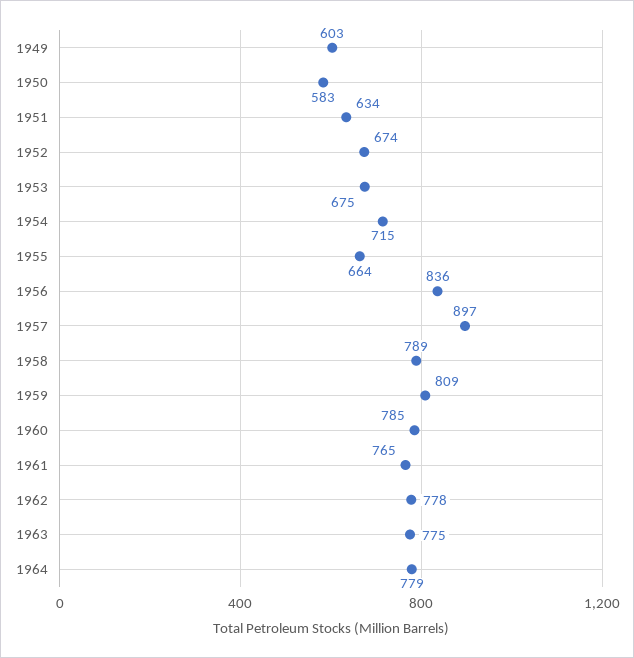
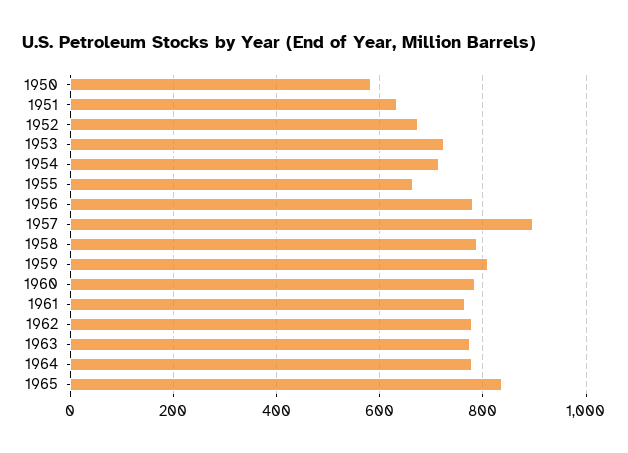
1949: 603 -> none
1953: 675 -> 720
1956: 836 -> 780
1965: none -> 840

